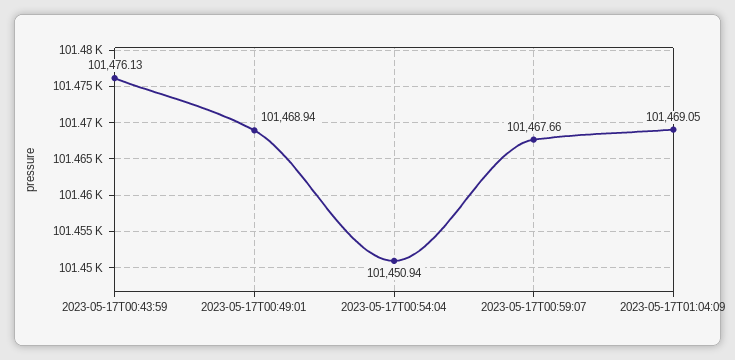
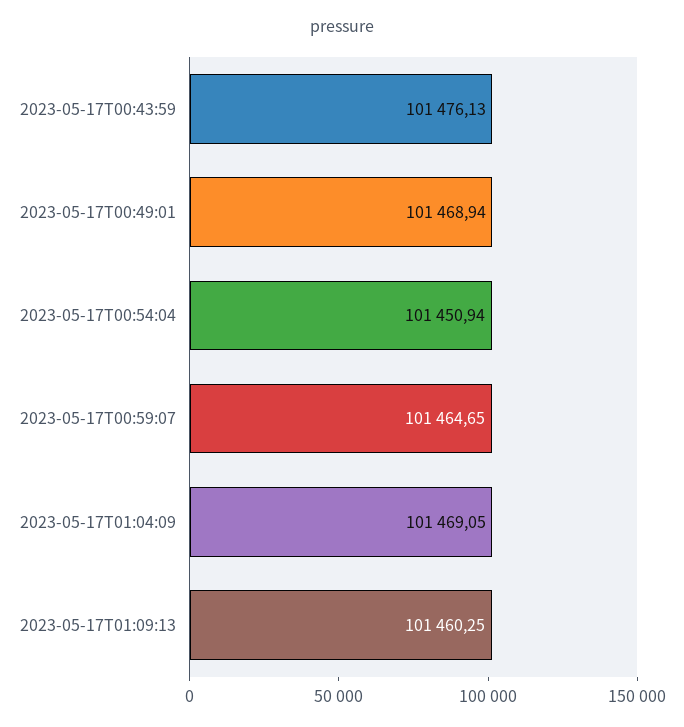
2023-05-17T00:59:07: 101467.66 -> 101464.65
2023-05-17T01:09:13: none -> 101460.25

